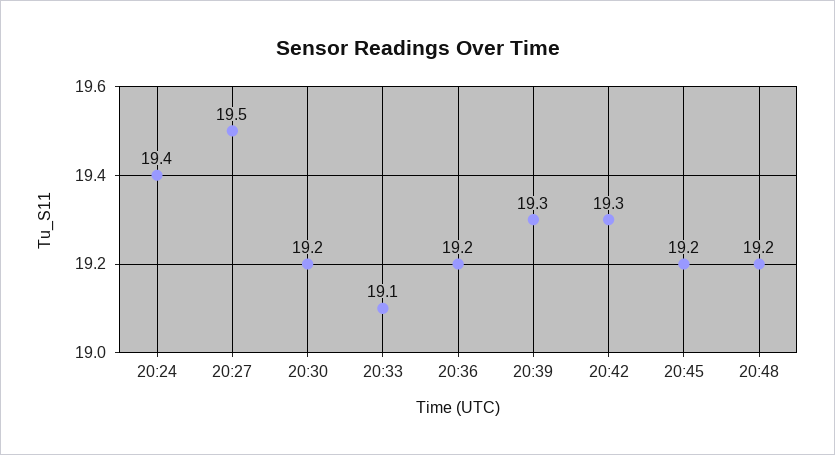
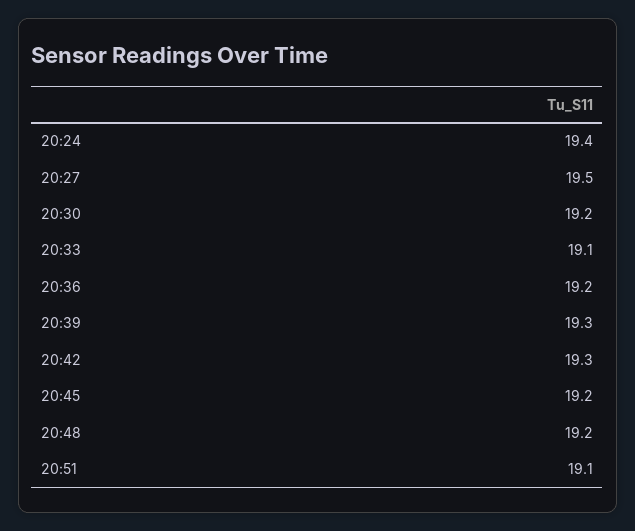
20:51: none -> 19.1

